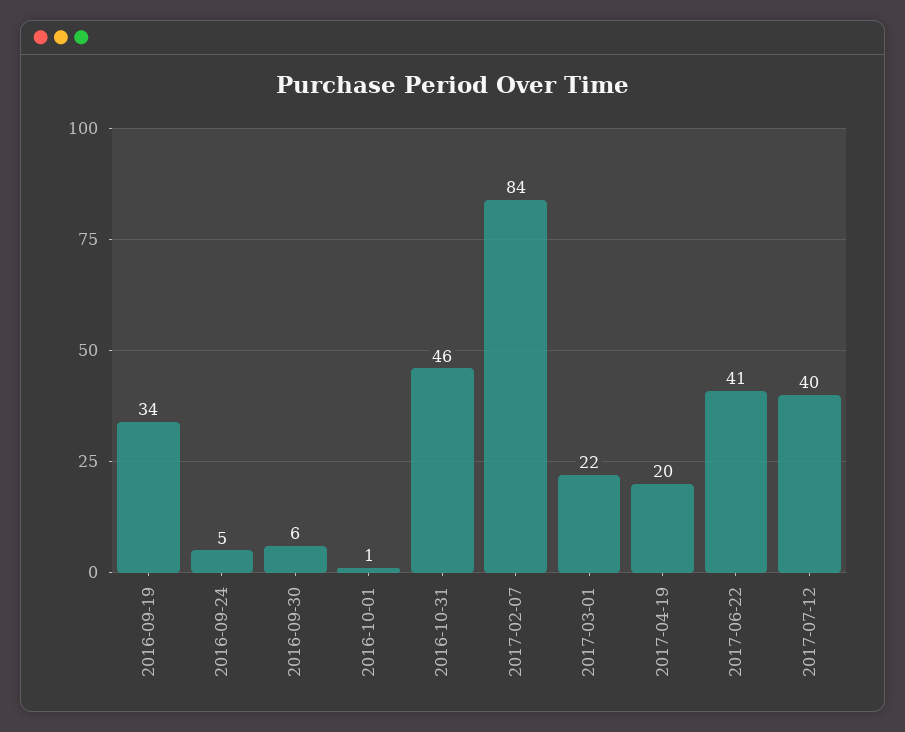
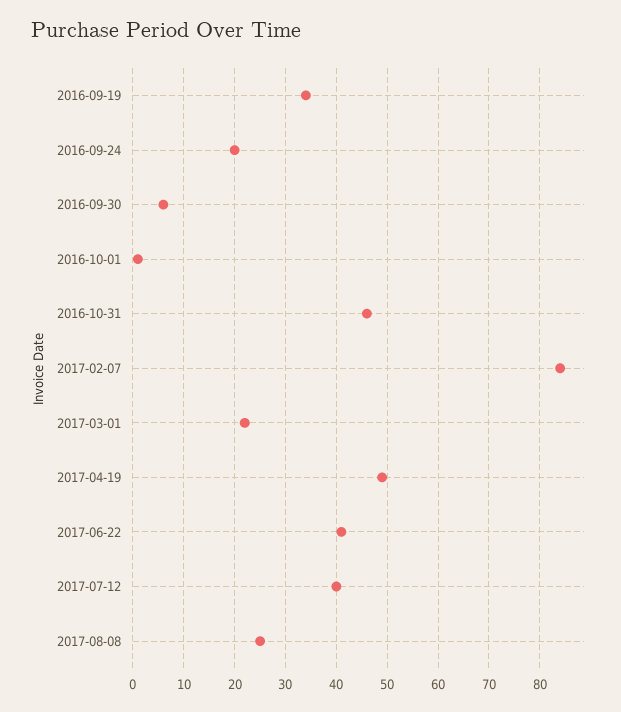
2016-09-24: 5 -> 20
2017-04-19: 20 -> 50
2017-08-08: none -> 25

